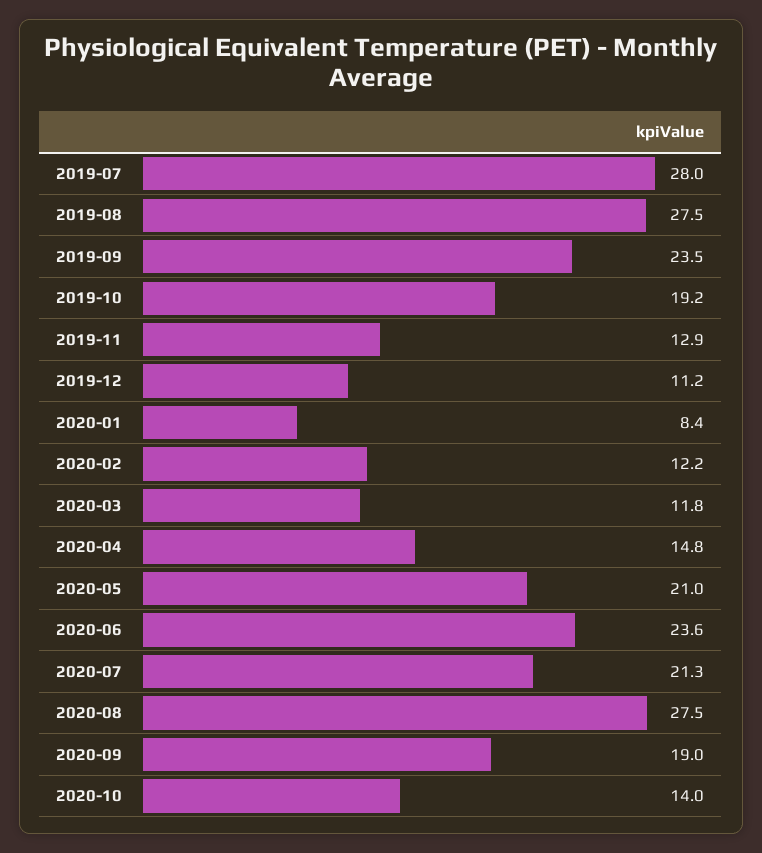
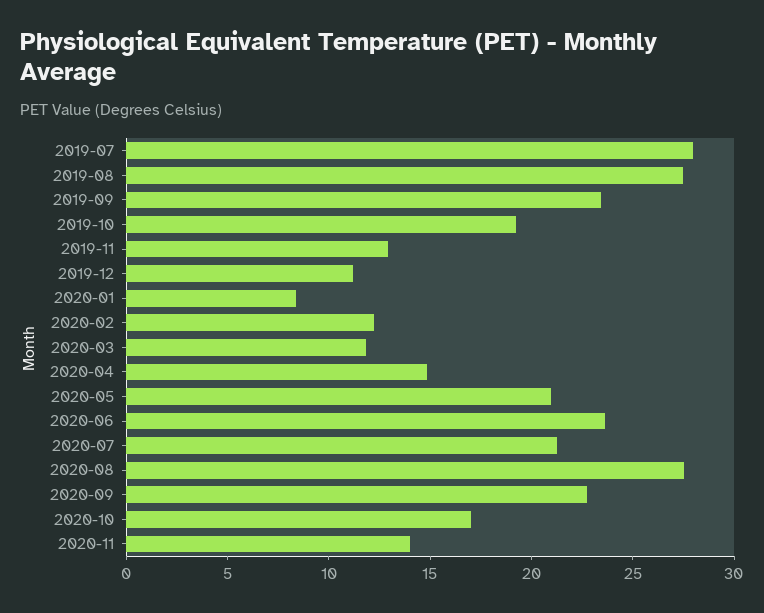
2020-09: 19 -> 23
2020-10: 14 -> 17
2020-11: none -> 14

